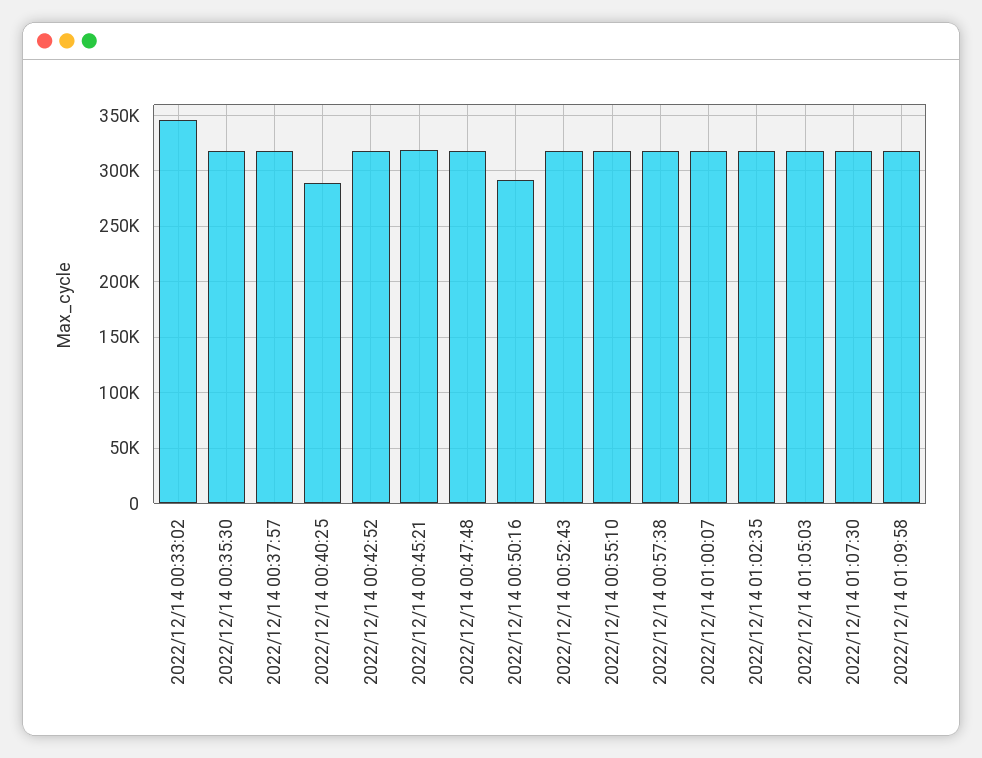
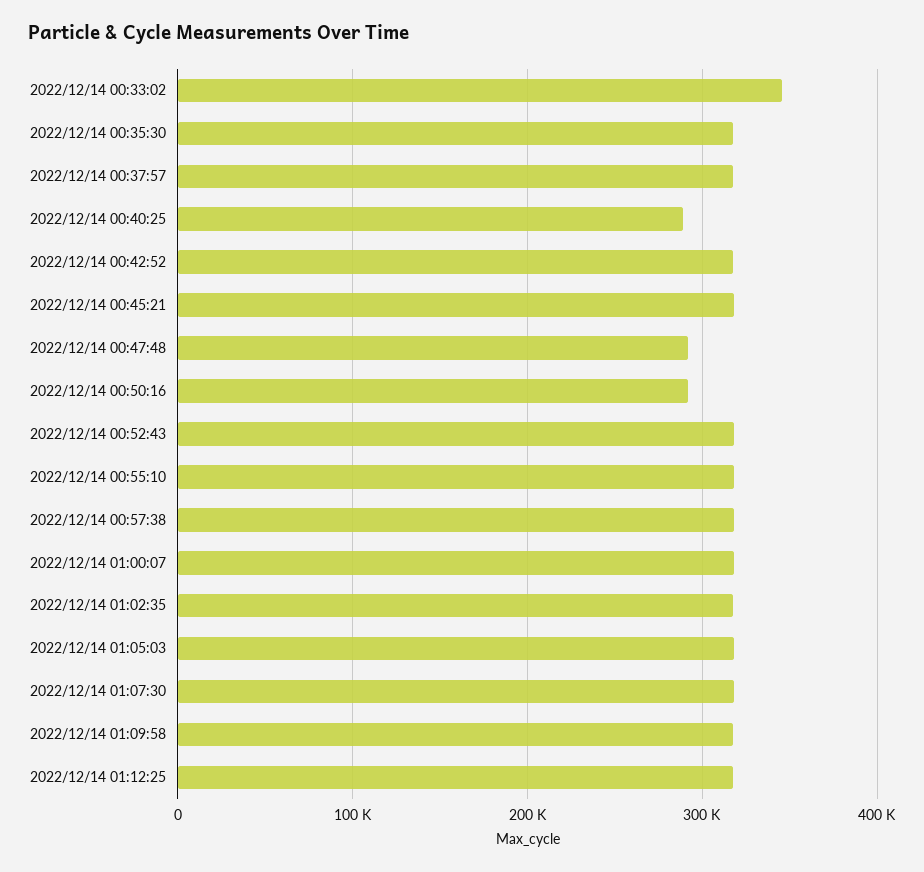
2022/12/14 00:47:48: 320000 -> 290000
2022/12/14 01:12:25: none -> 320000

